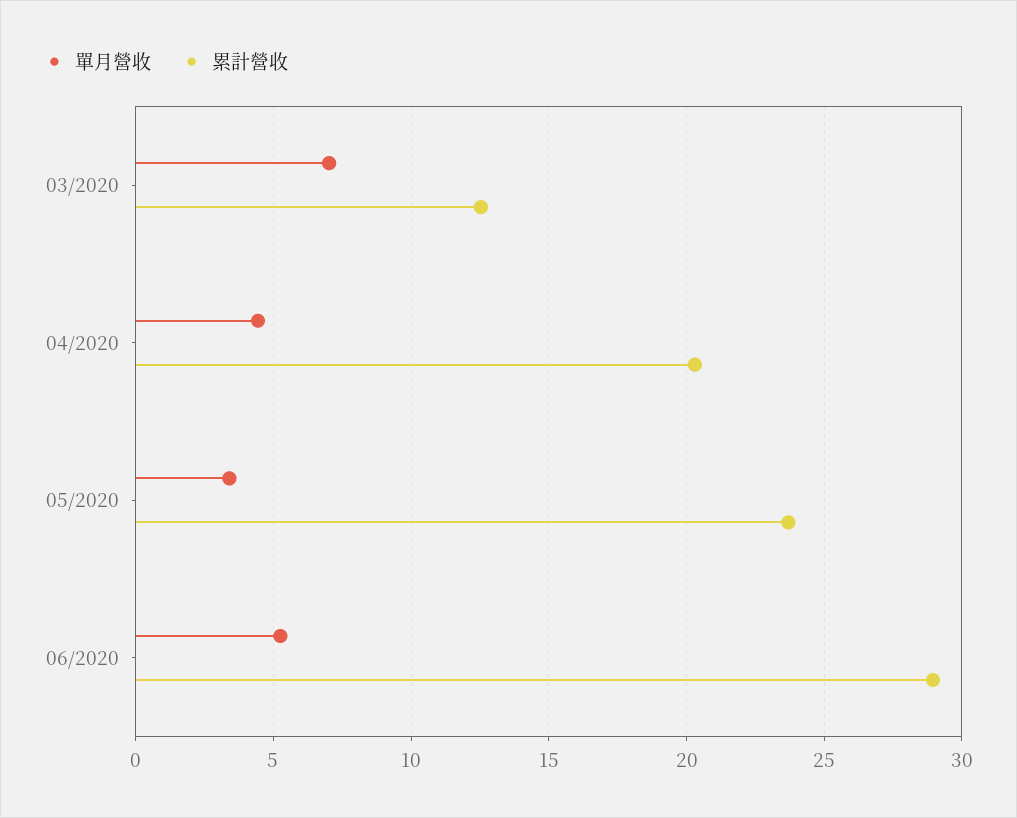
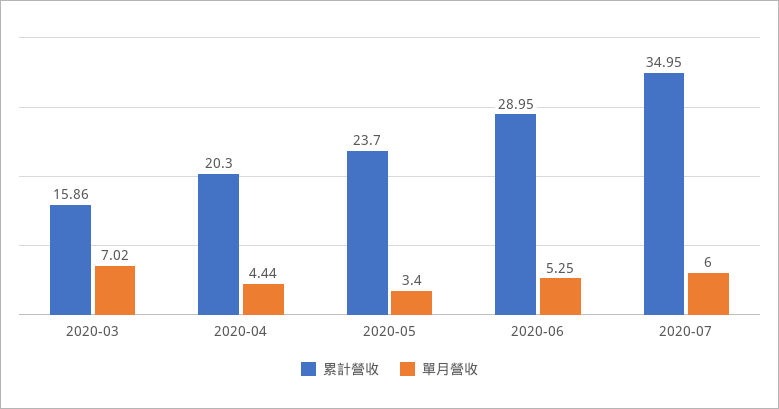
累計營收, 03/2020: 12.5 -> 15.86
累計營收, 2020-07: none -> 34.95
單月營收, 2020-07: none -> 6

